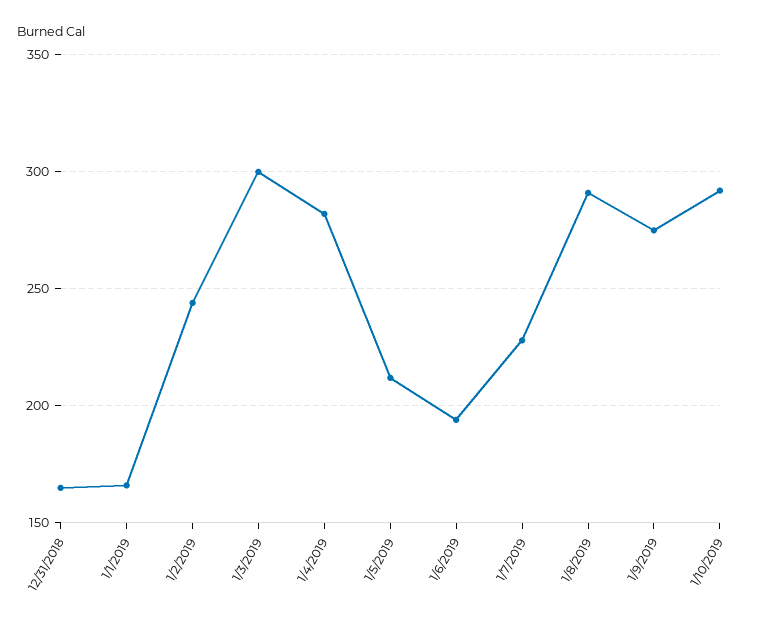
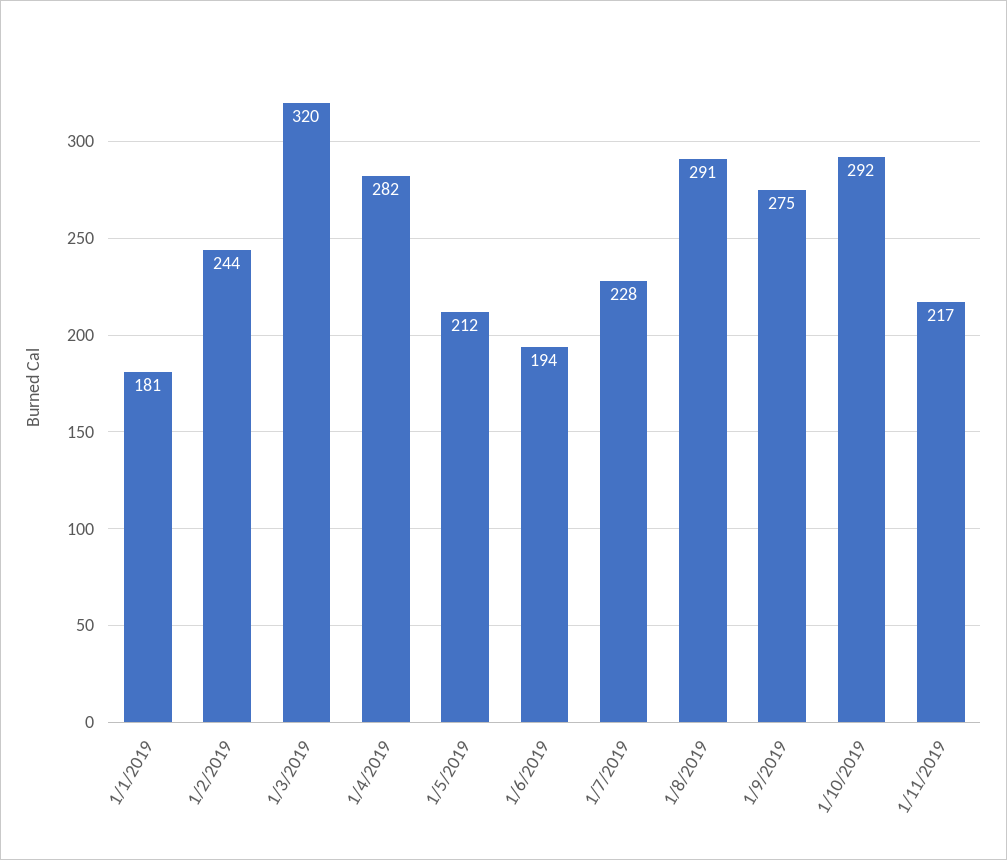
12/31/2018: 165 -> none
1/1/2019: 165 -> 181
1/3/2019: 300 -> 320
1/11/2019: none -> 217

